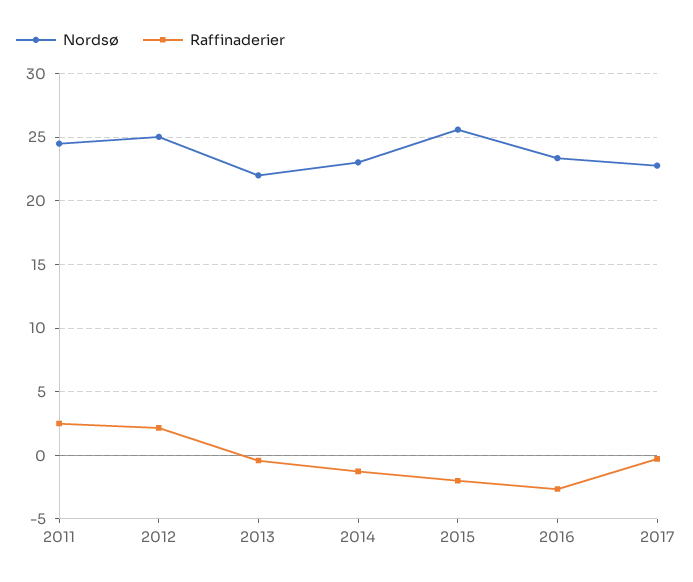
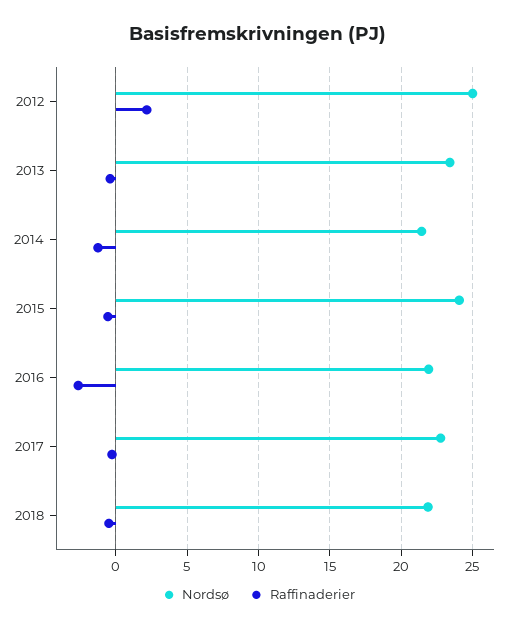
Nordsø, 2011: 24.5 -> none
Raffinaderier, 2011: 2.5 -> none
Nordsø, 2013: 22 -> 23.5
Nordsø, 2014: 23 -> 21.5
Nordsø, 2015: 25.5 -> 24
Raffinaderier, 2015: -2 -> -0.5
Nordsø, 2016: 23.5 -> 22
Nordsø, 2018: none -> 22
Raffinaderier, 2018: none -> -0.5

